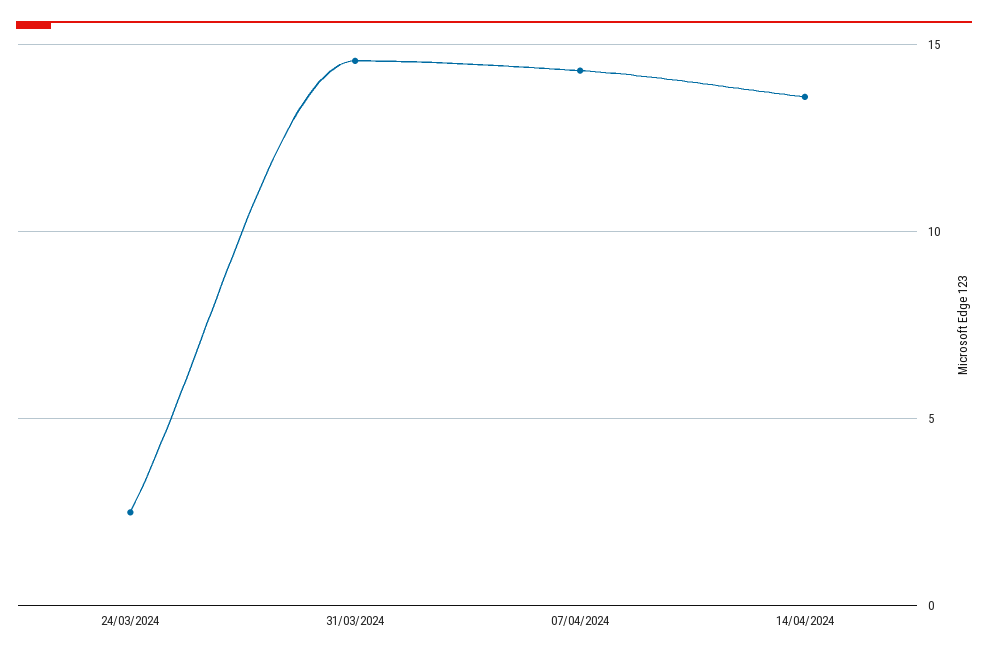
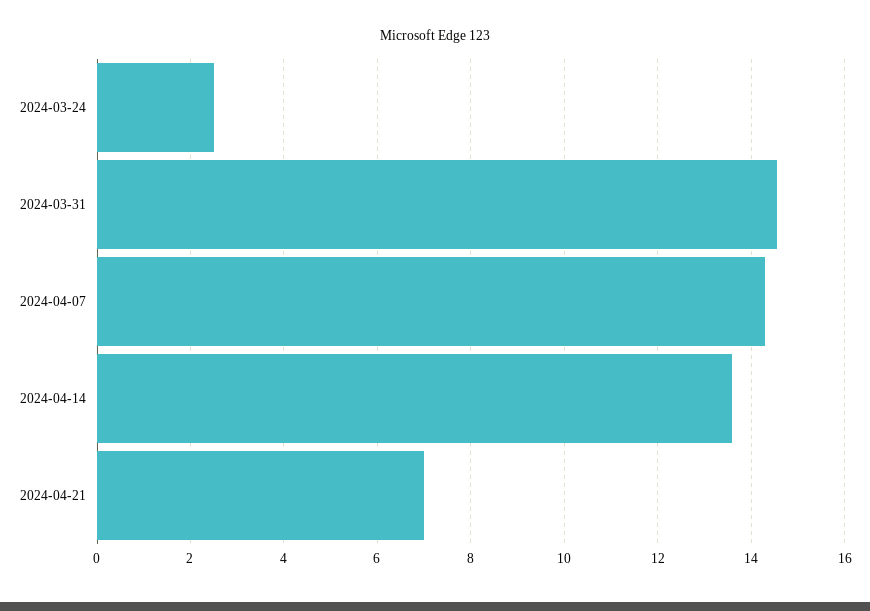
2024-04-21: none -> 7

